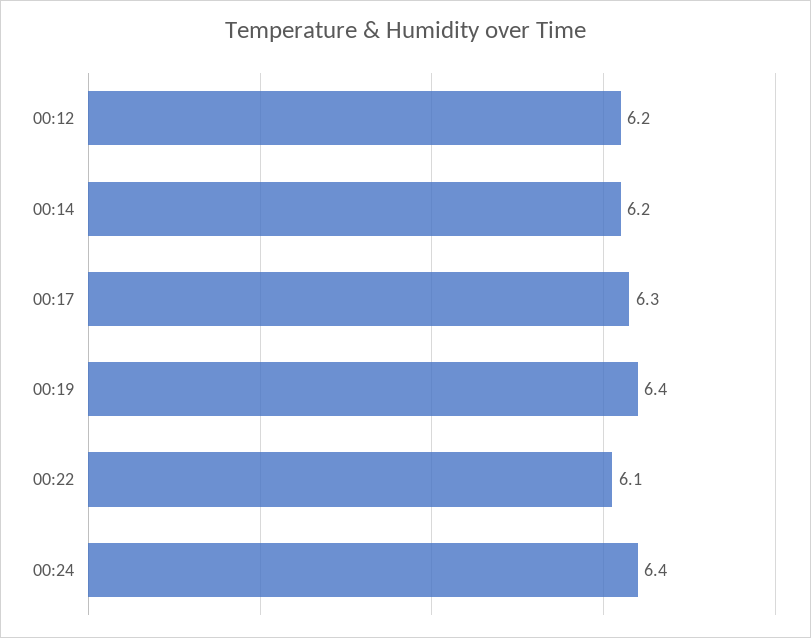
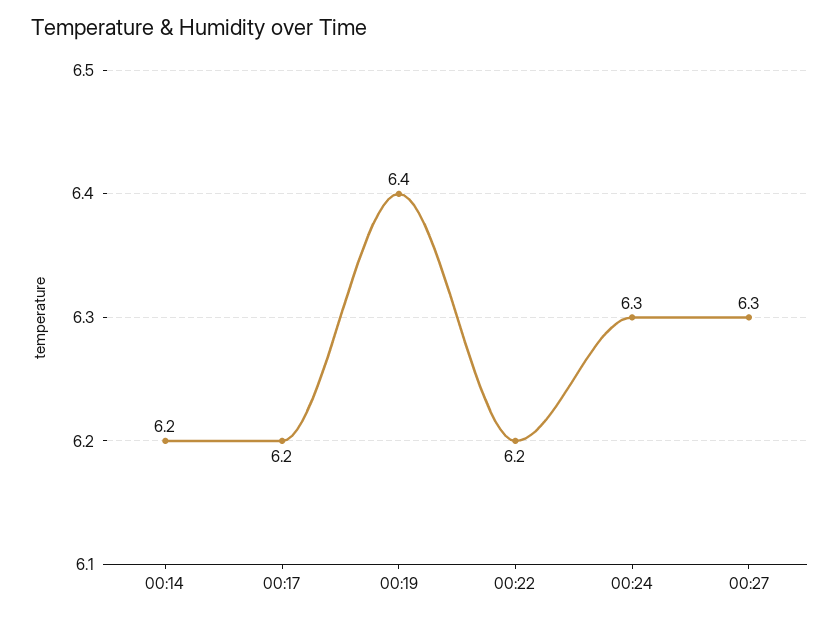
00:12: 6.2 -> none
00:17: 6.3 -> 6.2
00:22: 6.1 -> 6.2
00:24: 6.4 -> 6.3
00:27: none -> 6.3

